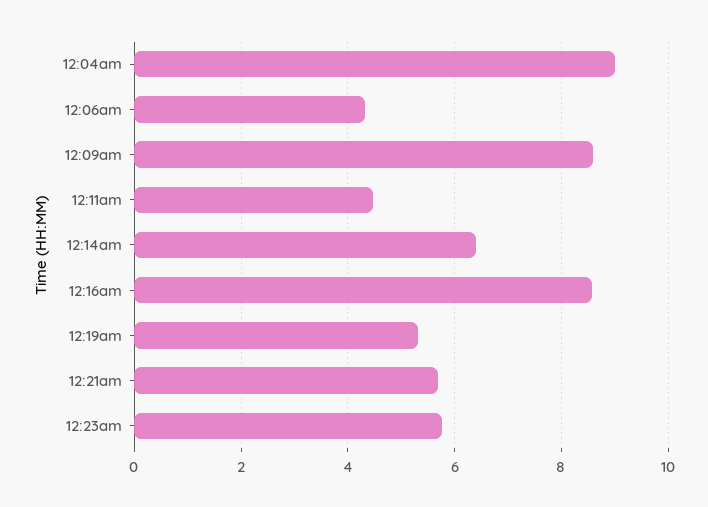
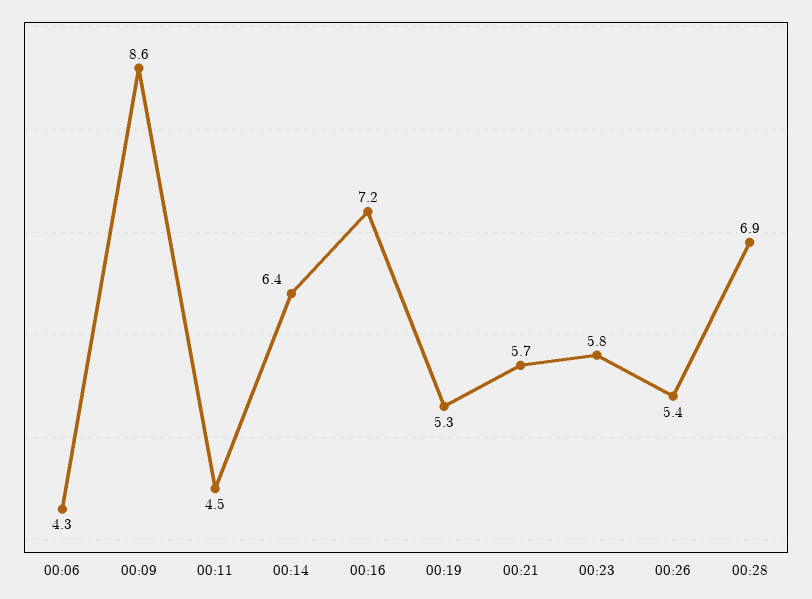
12:04am: 9 -> none
12:16am: 8.6 -> 7.2
00:26: none -> 5.4
00:28: none -> 6.9

